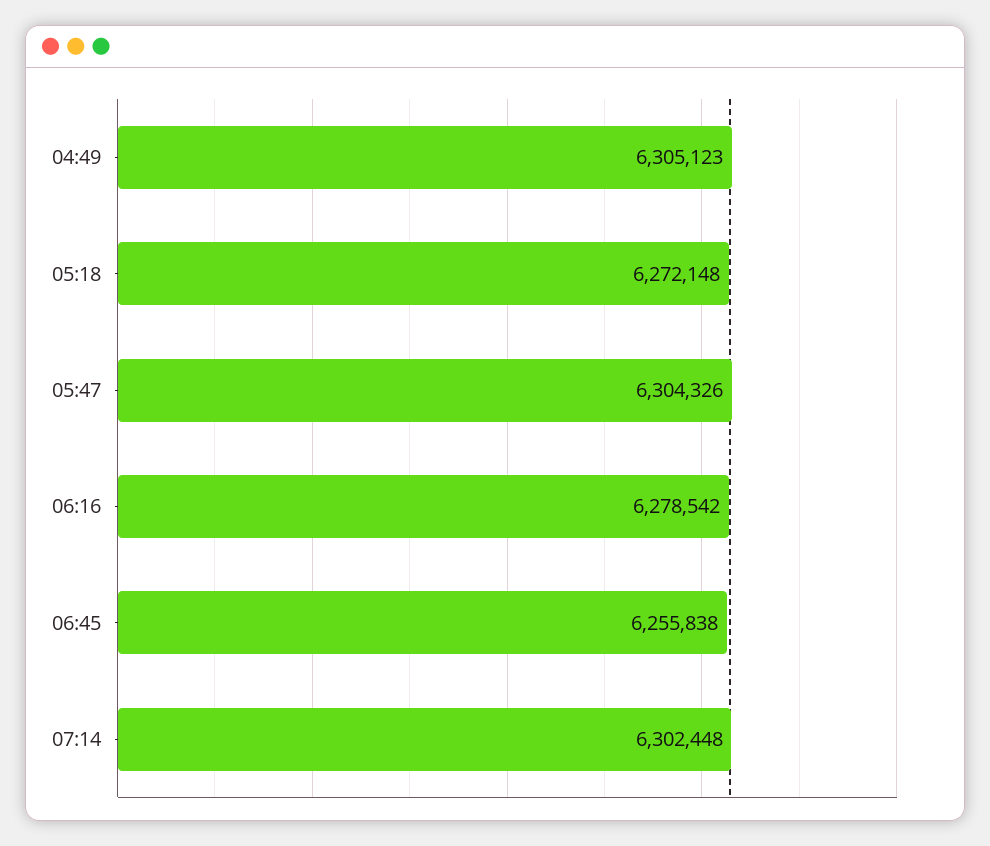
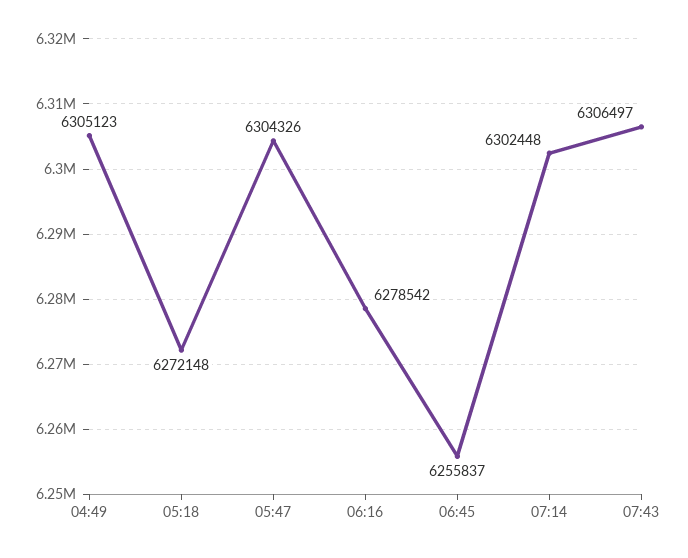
06:45: 6255838 -> 6255837
07:43: none -> 6306497

